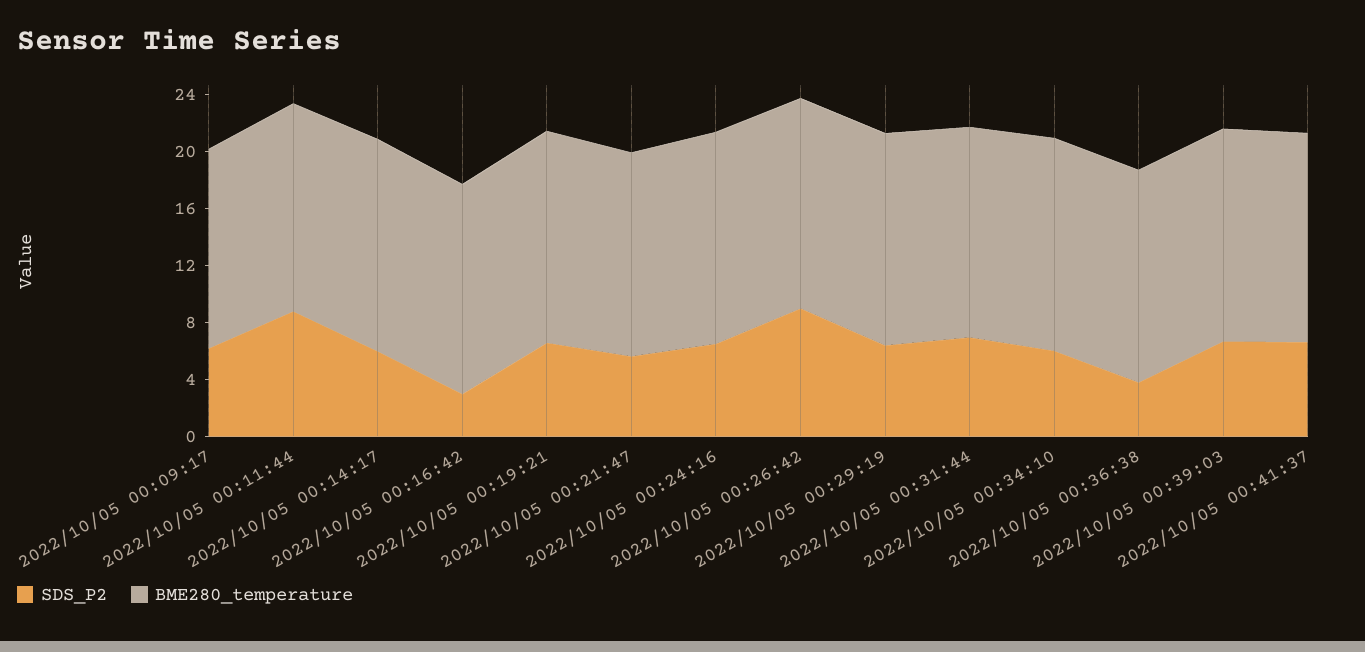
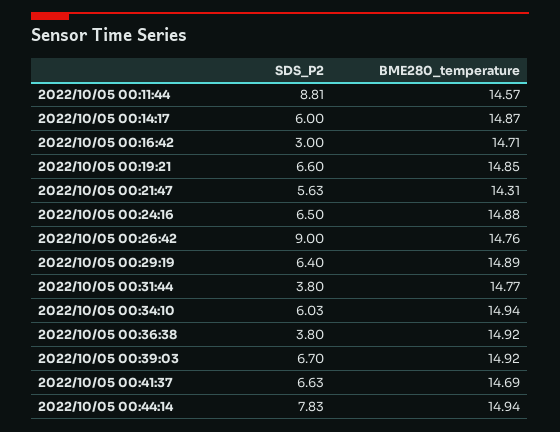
SDS_P2, 2022/10/05 00:09:17: 6 -> none
BME280_temperature, 2022/10/05 00:09:17: 14 -> none
SDS_P2, 2022/10/05 00:31:44: 7 -> 3.8
SDS_P2, 2022/10/05 00:44:14: none -> 7.83
BME280_temperature, 2022/10/05 00:44:14: none -> 14.94

